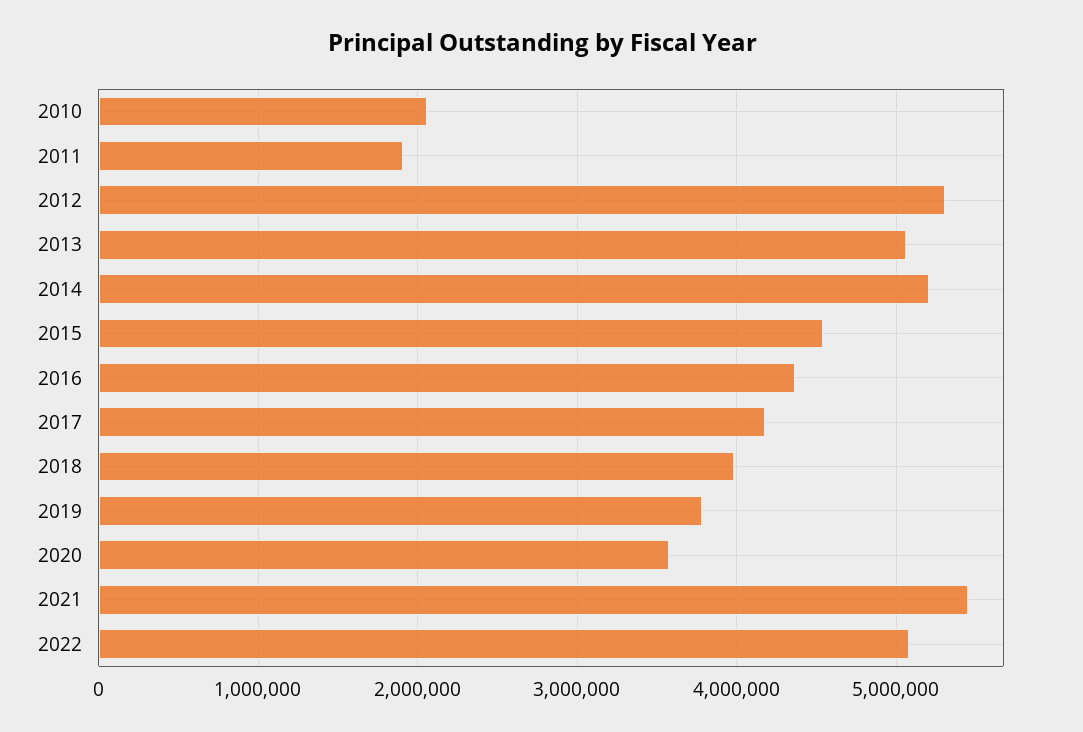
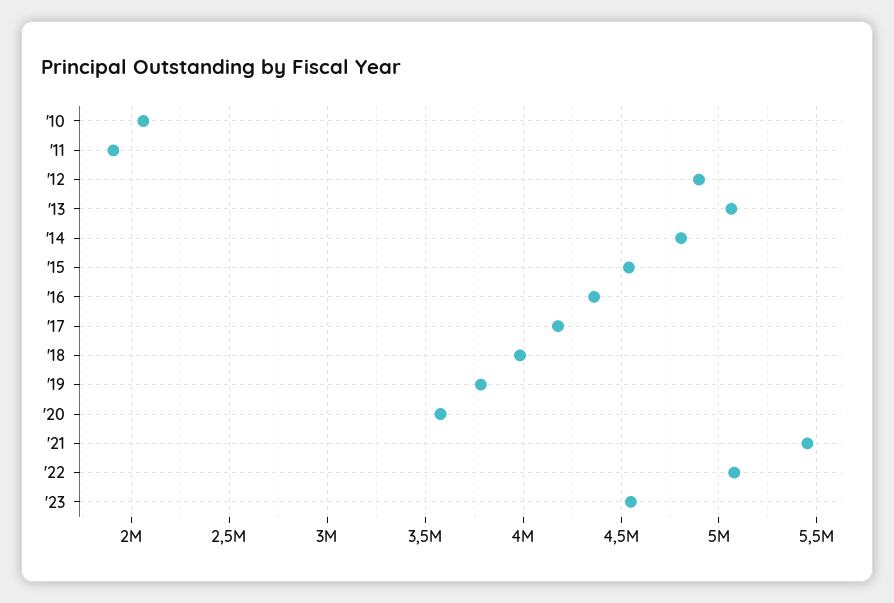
2012: 5300000 -> 4900000
2014: 5200000 -> 4800000
'23: none -> 4550000

